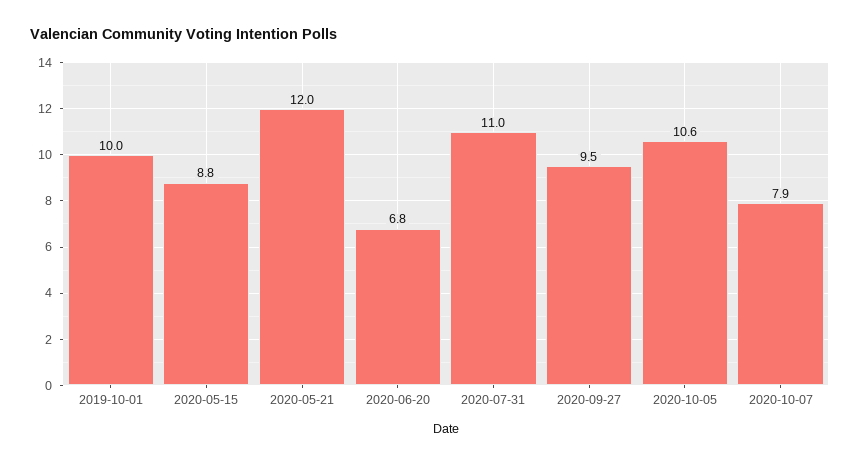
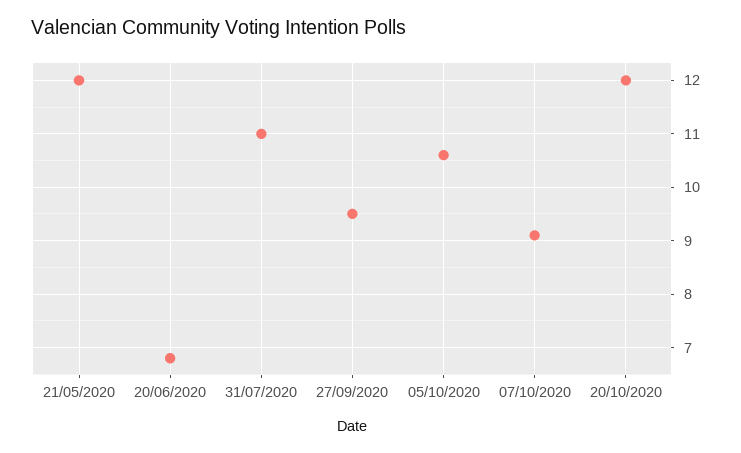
2019-10-01: 10 -> none
2020-05-15: 8.8 -> none
2020-10-07: 7.9 -> 9
20/10/2020: none -> 12

